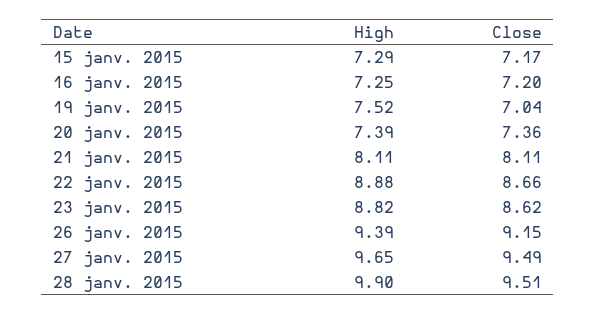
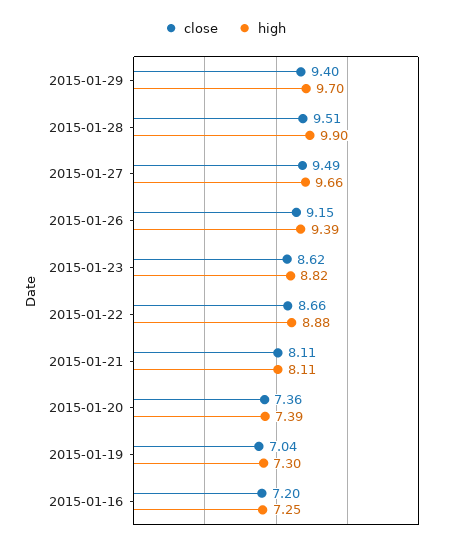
High, 15 janv. 2015: 7.29 -> none
Close, 15 janv. 2015: 7.17 -> none
High, 19 janv. 2015: 7.52 -> 7.3
High, 27 janv. 2015: 9.65 -> 9.66
Close, 2015-01-29: none -> 9.4
High, 2015-01-29: none -> 9.7

